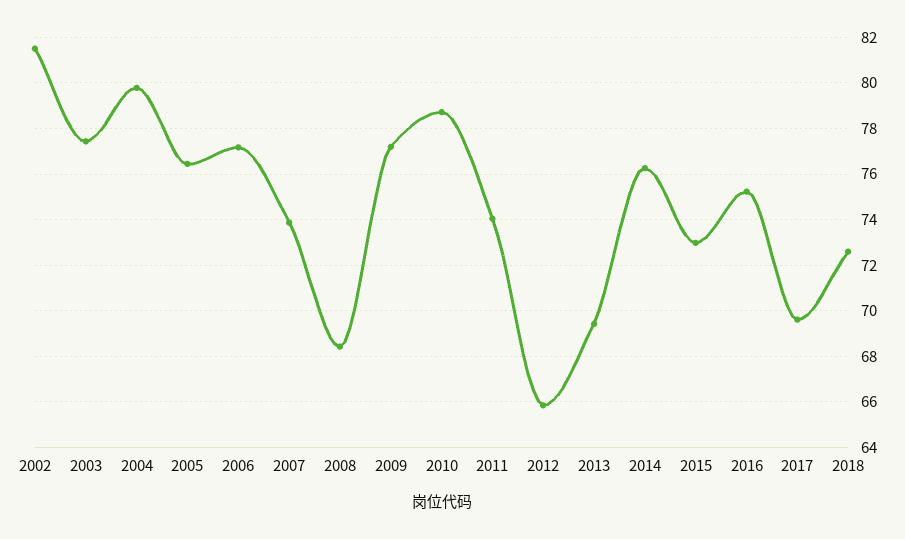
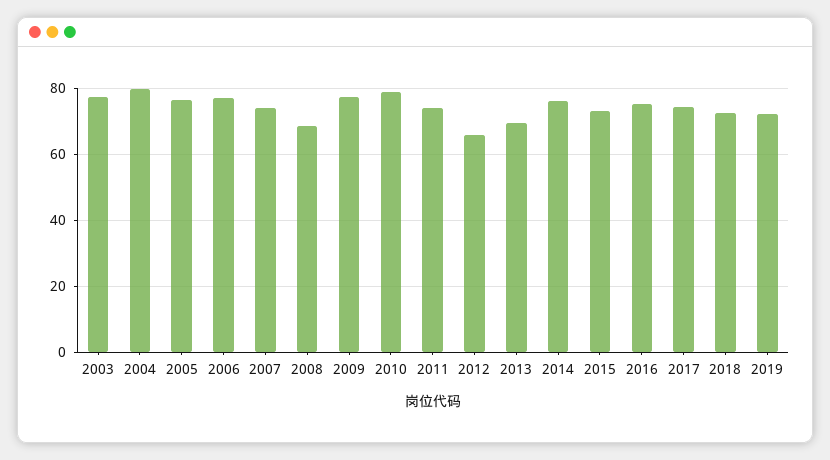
2002: 81.5 -> none
2017: 69.5 -> 74
2019: none -> 72

